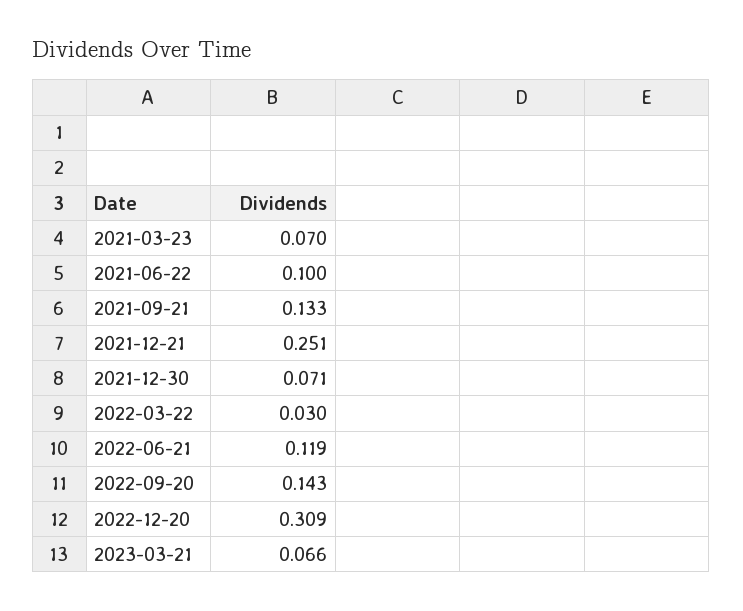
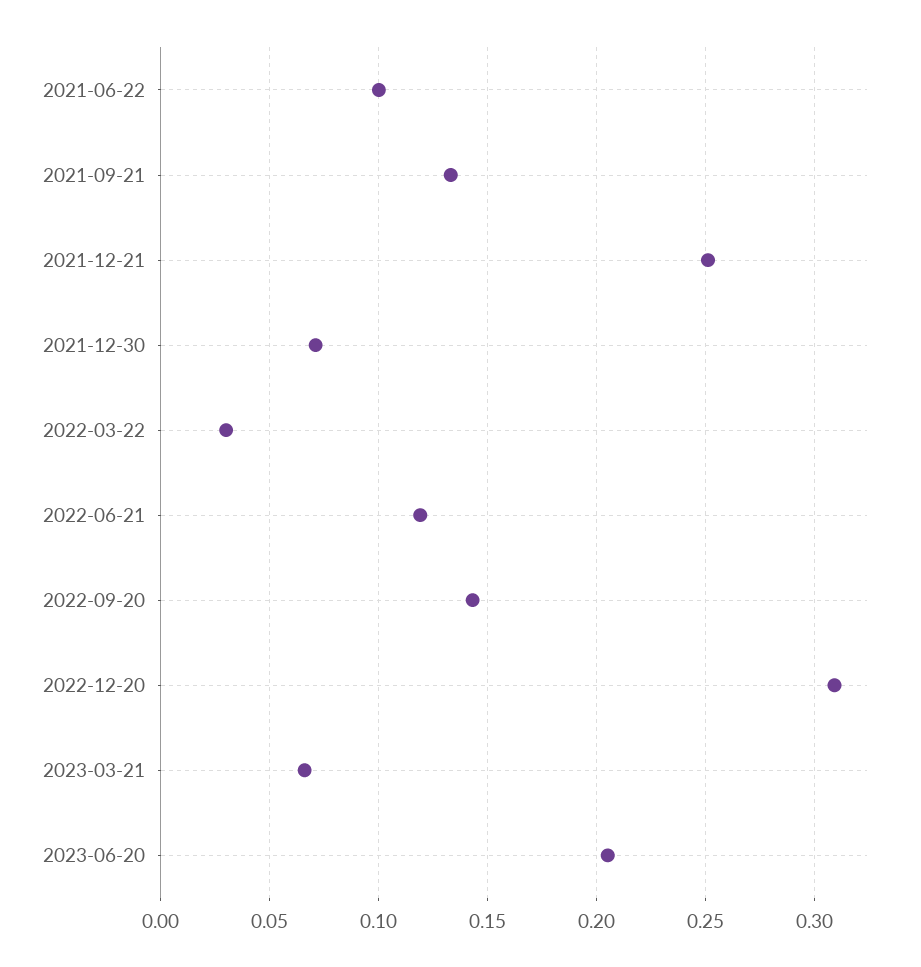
2021-03-23: 0.07 -> none
2023-06-20: none -> 0.205

